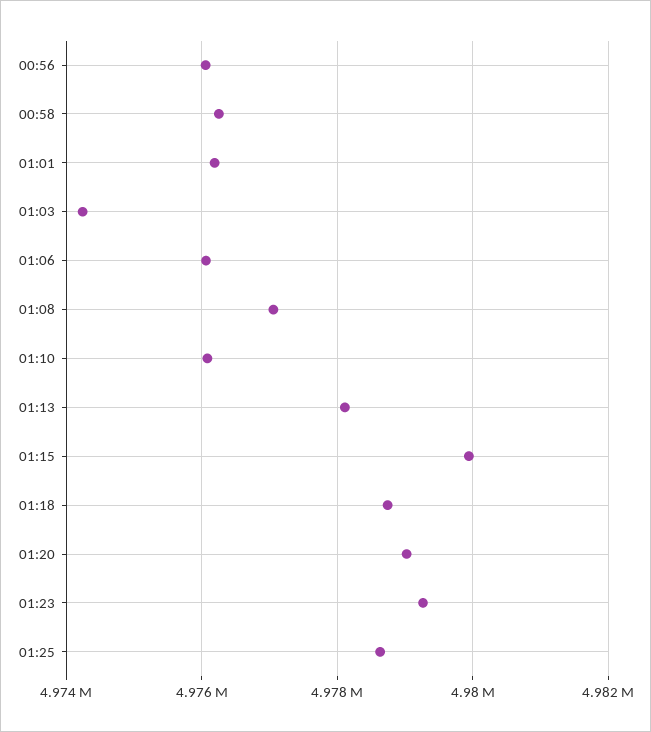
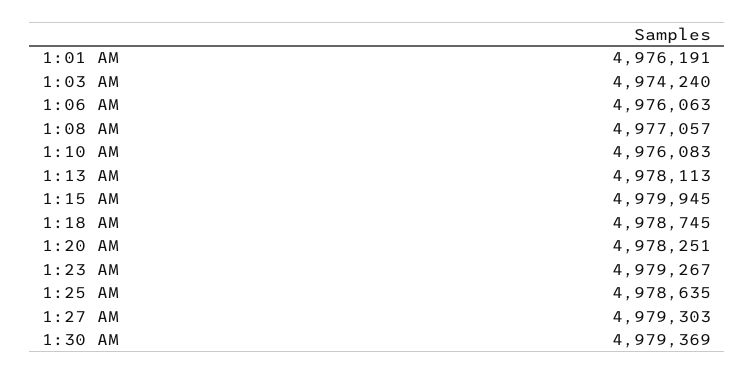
00:56: 4976000 -> none
00:58: 4976200 -> none
01:20: 4979000 -> 4978251
1:27 AM: none -> 4979303
1:30 AM: none -> 4979369

